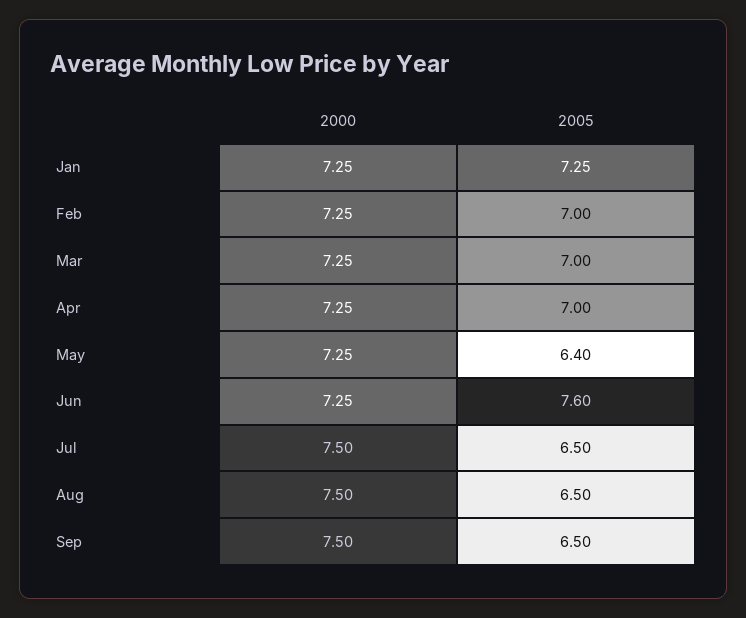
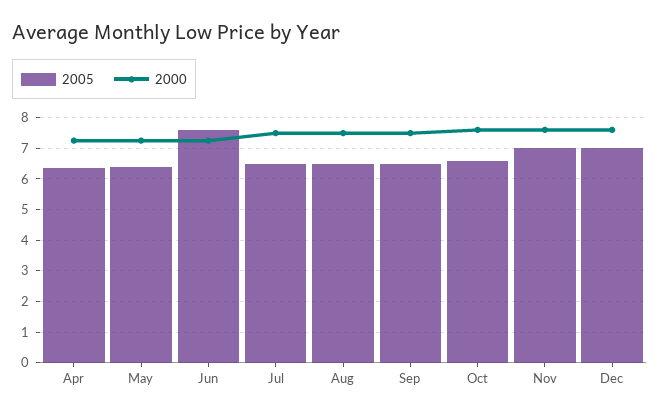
2000, Jan: 7.25 -> none
2005, Jan: 7.25 -> none
2000, Feb: 7.25 -> none
2005, Feb: 7 -> none
2000, Mar: 7.25 -> none
2005, Mar: 7 -> none
2005, Apr: 7 -> 6.4
2005, Oct: none -> 6.6
2000, Oct: none -> 7.6
2005, Nov: none -> 7
2000, Nov: none -> 7.6
2005, Dec: none -> 7
2000, Dec: none -> 7.6

